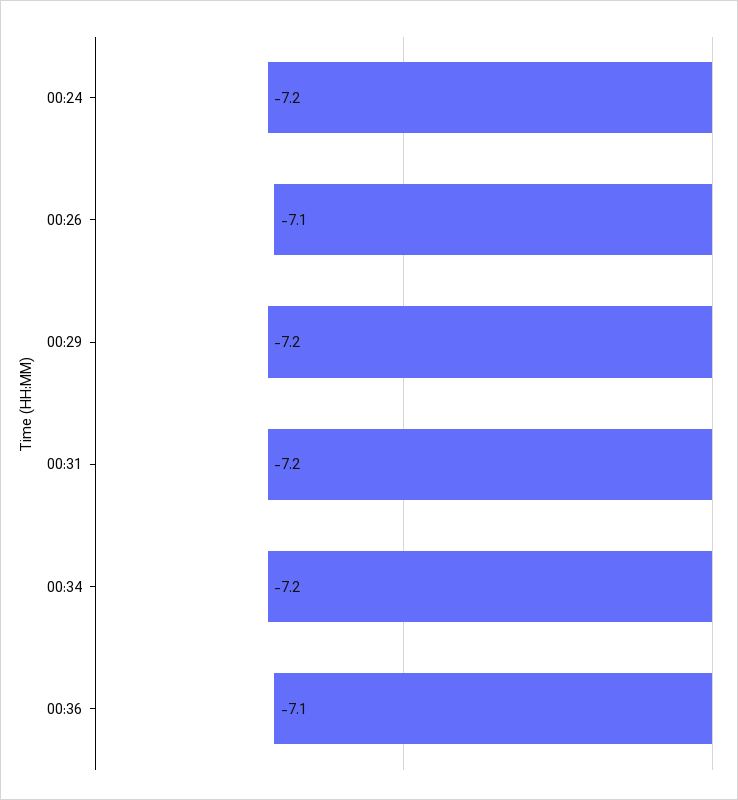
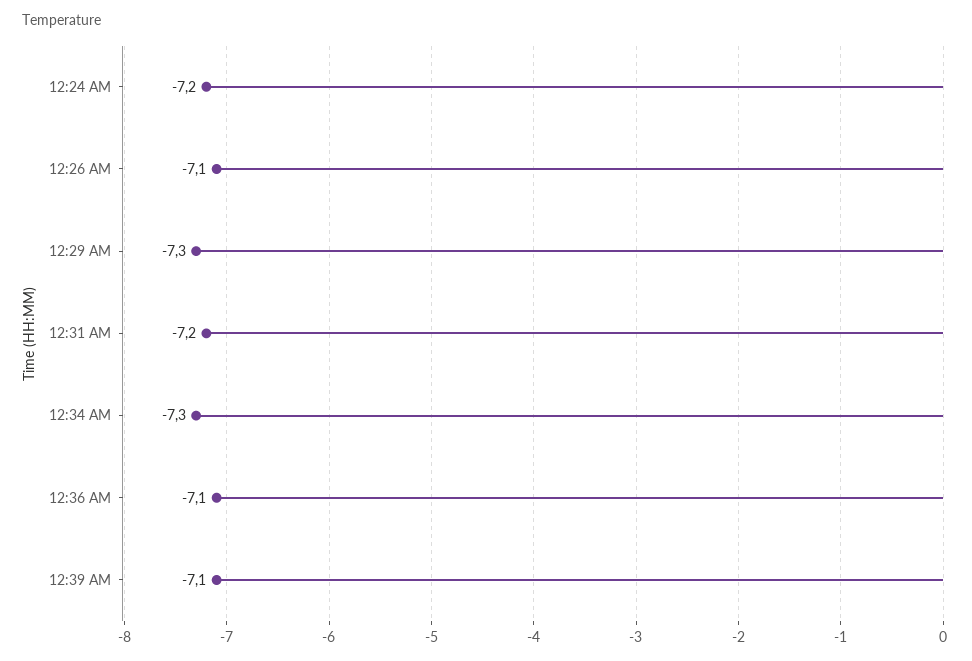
00:29: -7.2 -> -7.3
00:34: -7.2 -> -7.3
12:39 AM: none -> -7.1

